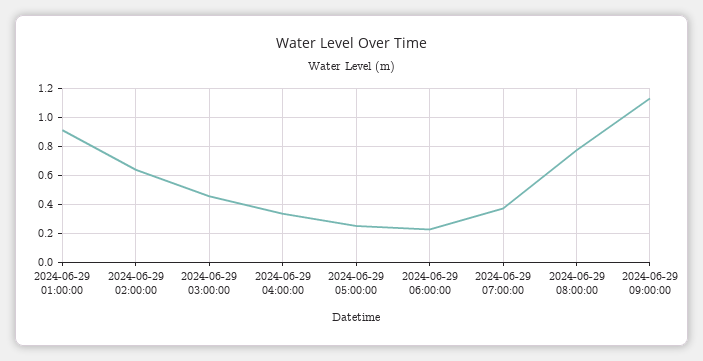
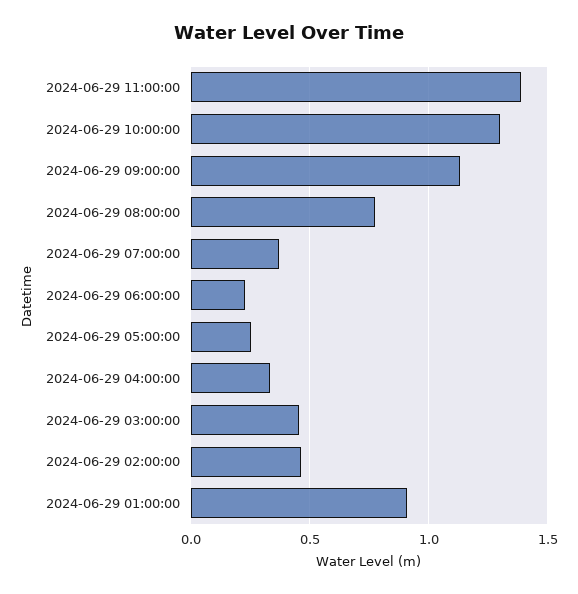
2024-06-29 02:00:00: 0.65 -> 0.45
2024-06-29 11:00:00: none -> 1.4
2024-06-29 10:00:00: none -> 1.3

